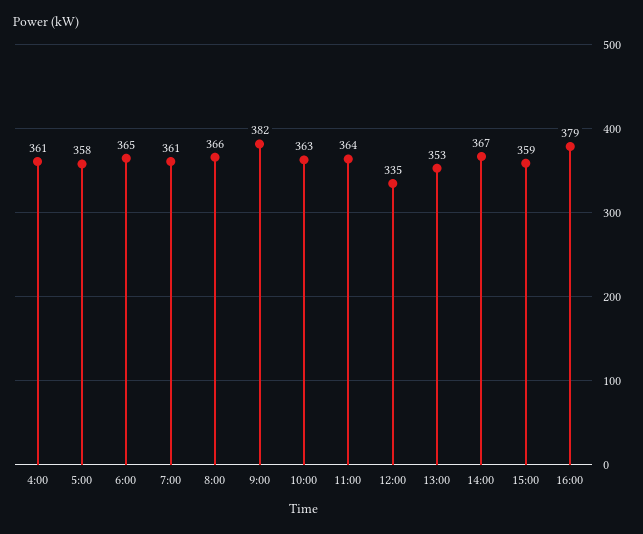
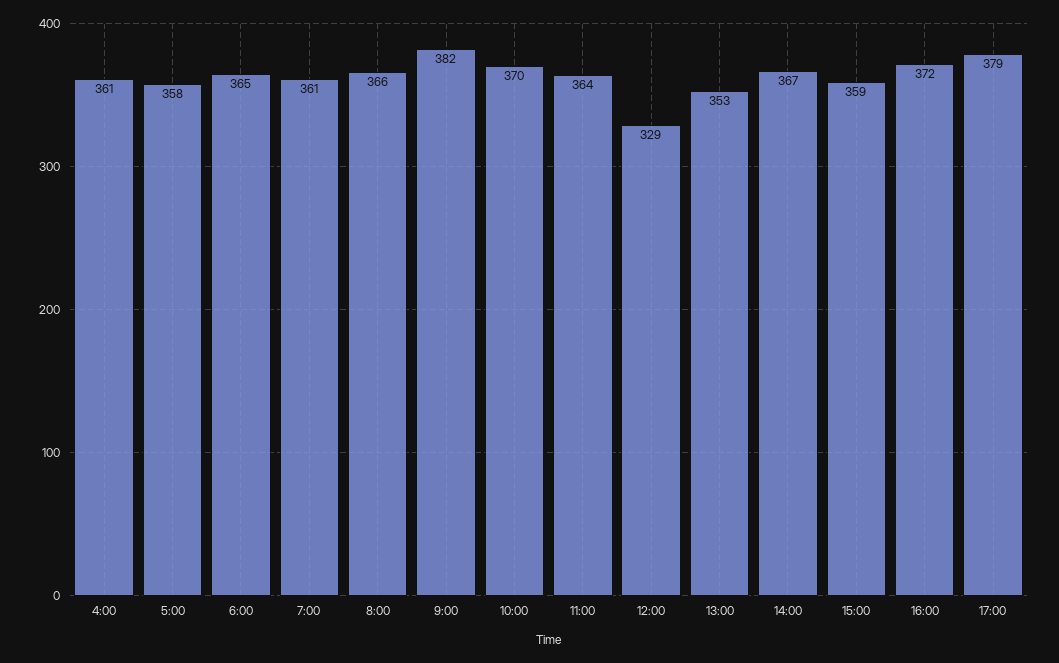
10:00: 363 -> 370
12:00: 335 -> 329
16:00: 379 -> 372
17:00: none -> 379

